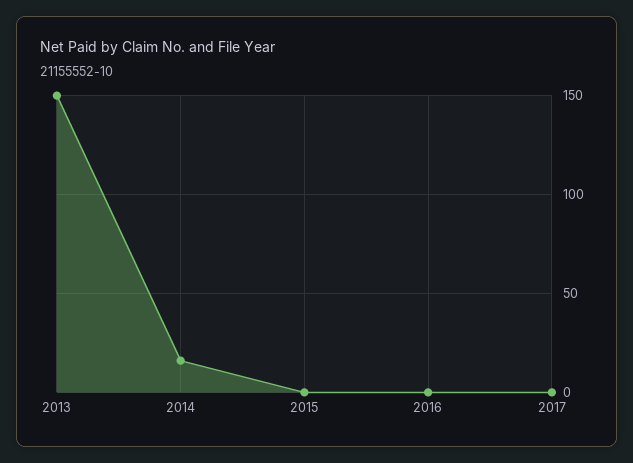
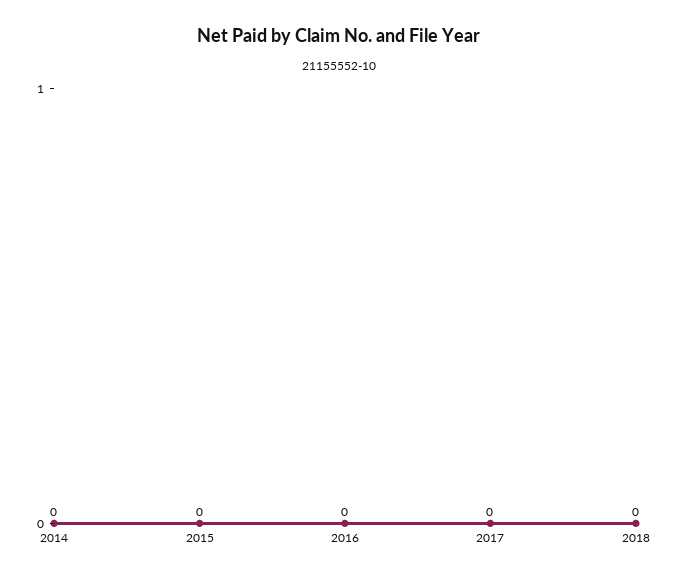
2013: 150 -> none
2014: 15 -> 0
2018: none -> 0

